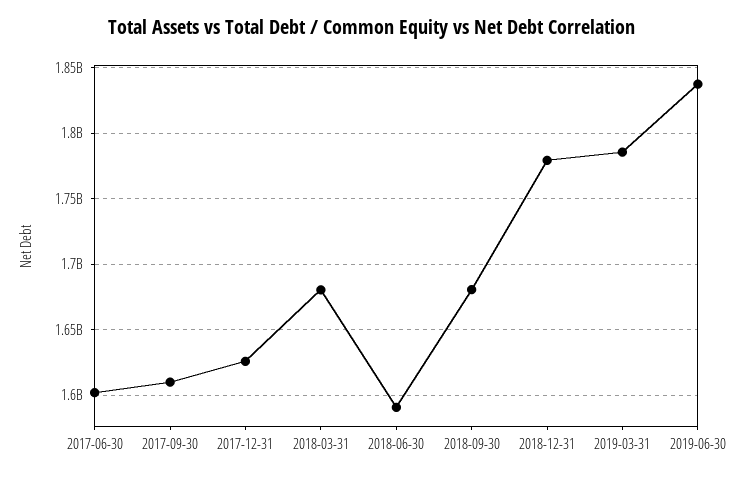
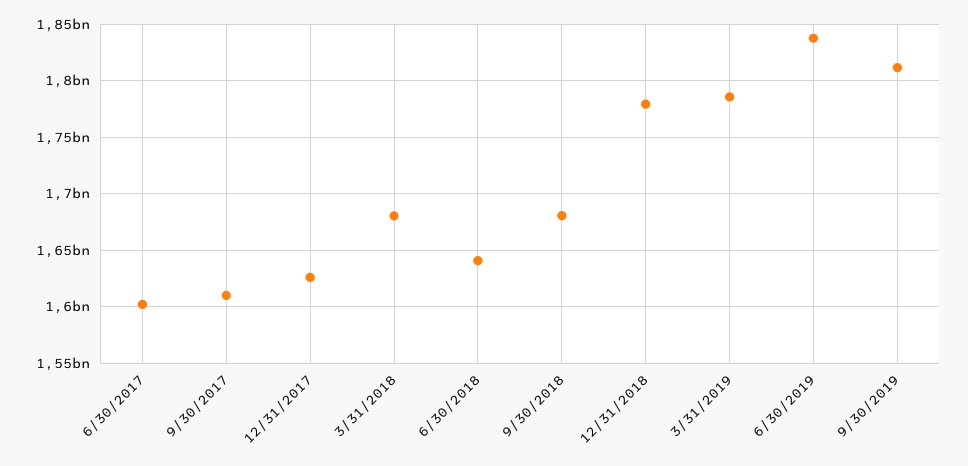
2018-06-30: 1590000000 -> 1640000000
9/30/2019: none -> 1810000000

